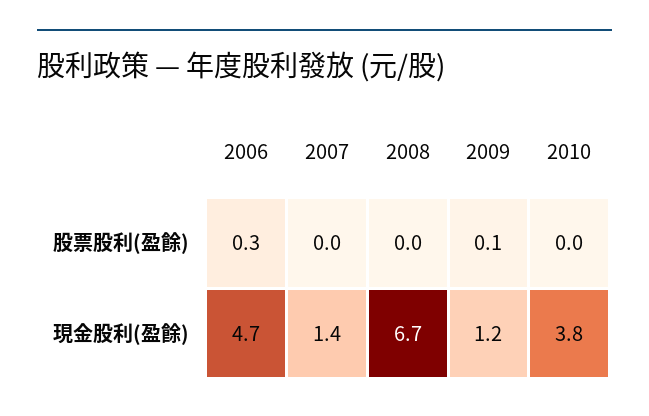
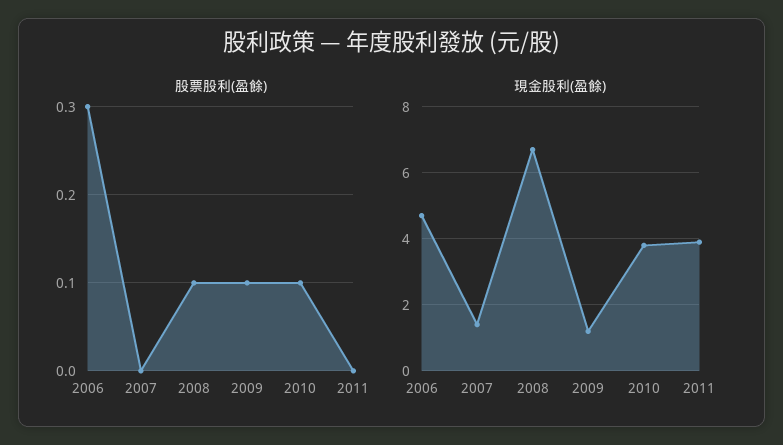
股票股利(盈餘), 2008: 0 -> 0.1
股票股利(盈餘), 2010: 0 -> 0.1
股票股利(盈餘), 2011: none -> 0
現金股利(盈餘), 2011: none -> 4

